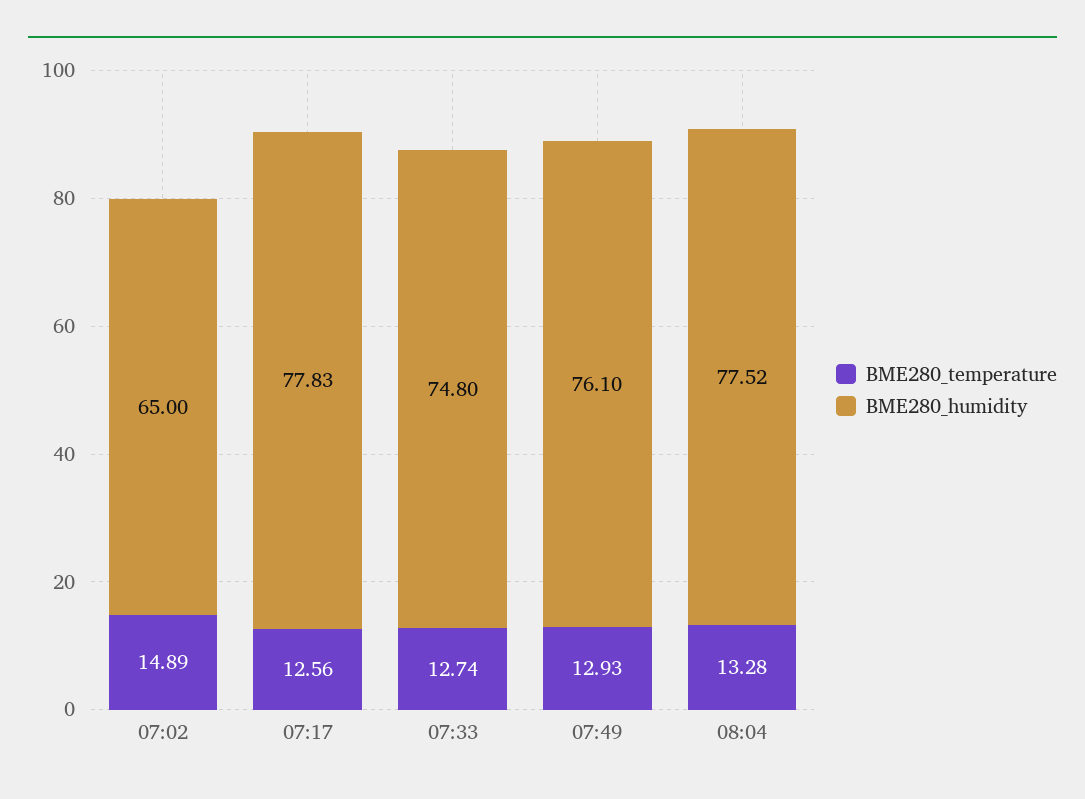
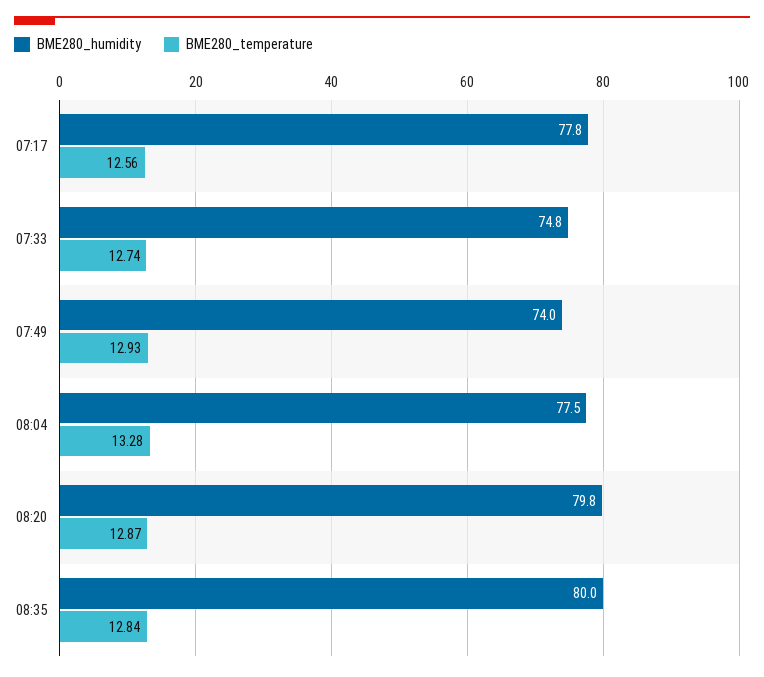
BME280_temperature, 07:02: 14.89 -> none
BME280_humidity, 07:02: 65 -> none
BME280_humidity, 07:49: 76.1 -> 74
BME280_humidity, 08:20: none -> 79.8
BME280_temperature, 08:20: none -> 12.87
BME280_humidity, 08:35: none -> 80
BME280_temperature, 08:35: none -> 12.84

